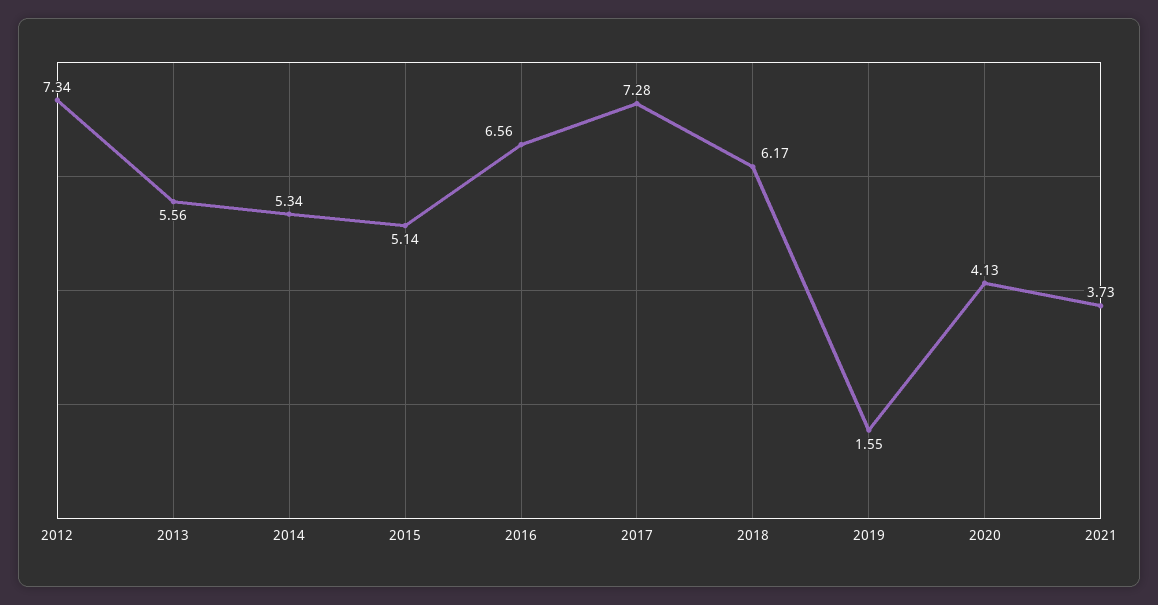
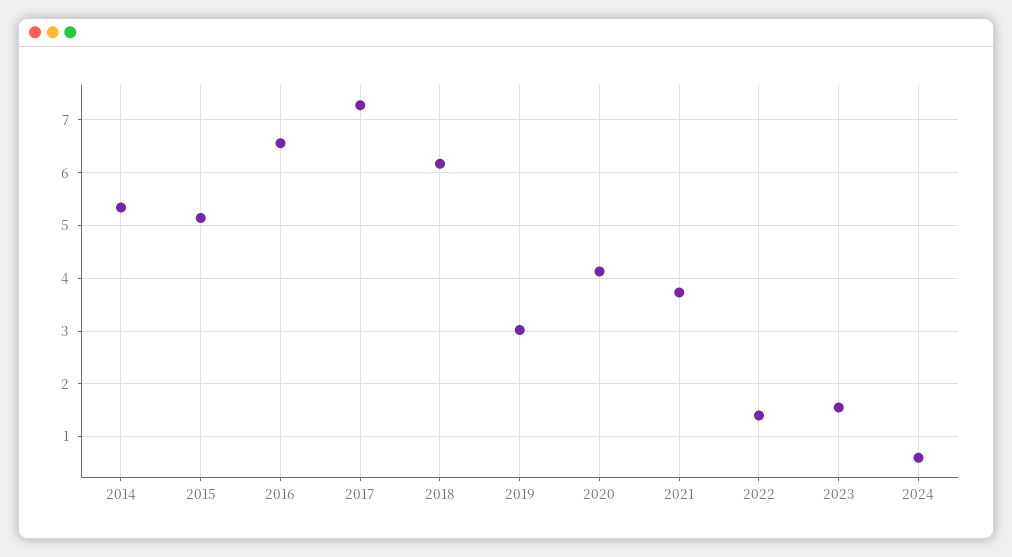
2012: 7.34 -> none
2013: 5.56 -> none
2019: 1.55 -> 3
2022: none -> 1.4
2023: none -> 1.6
2024: none -> 0.6

